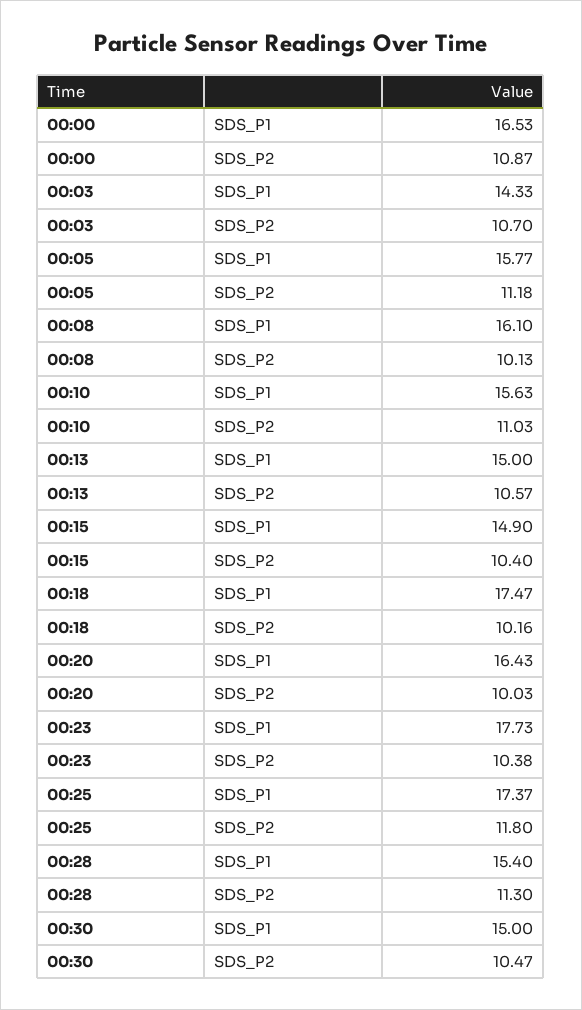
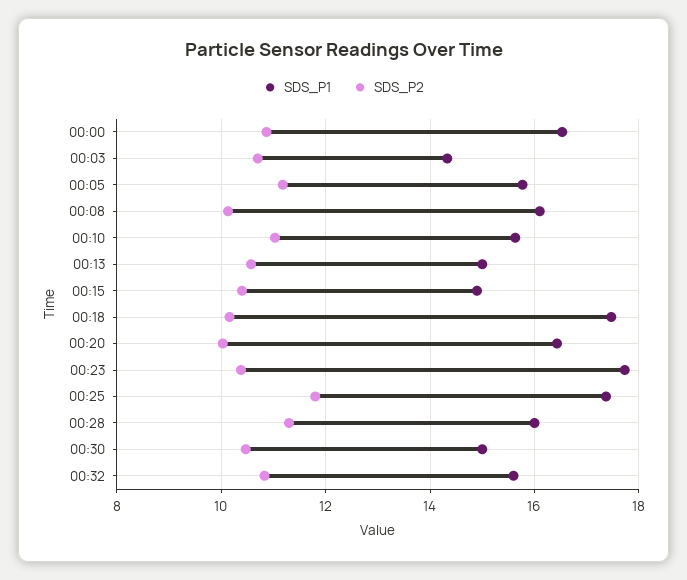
SDS_P1, 00:28: 15.4 -> 16
SDS_P1, 00:32: none -> 15.6
SDS_P2, 00:32: none -> 10.8

